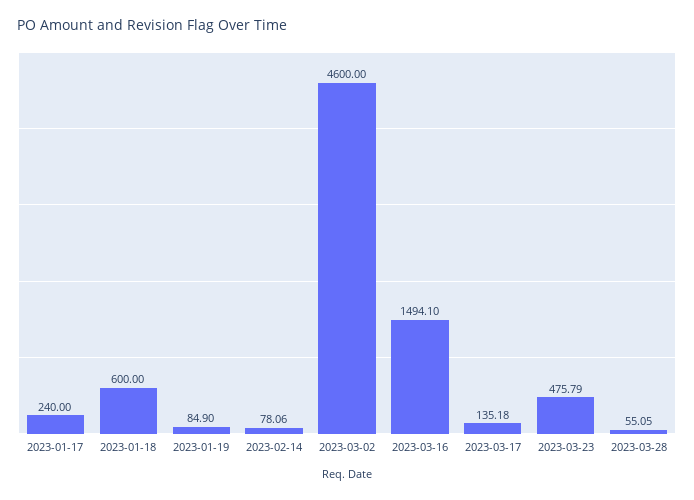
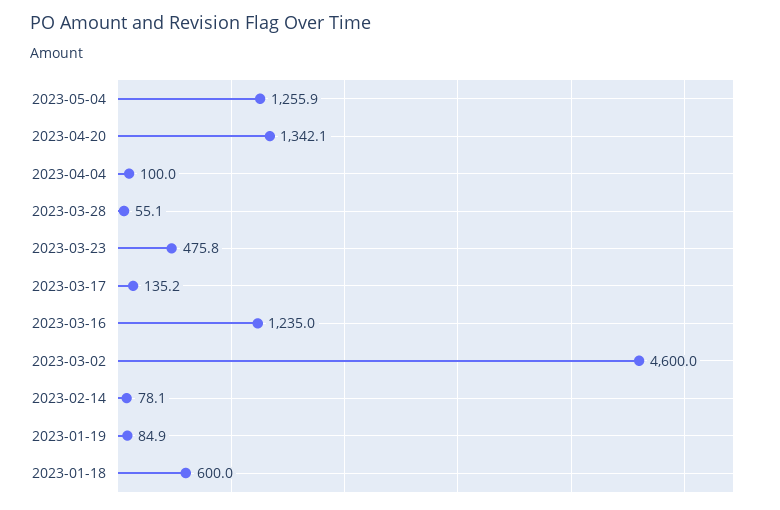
2023-01-17: 240 -> none
2023-03-16: 1494.1 -> 1235
2023-05-04: none -> 1255.9
2023-04-20: none -> 1342.1
2023-04-04: none -> 100

